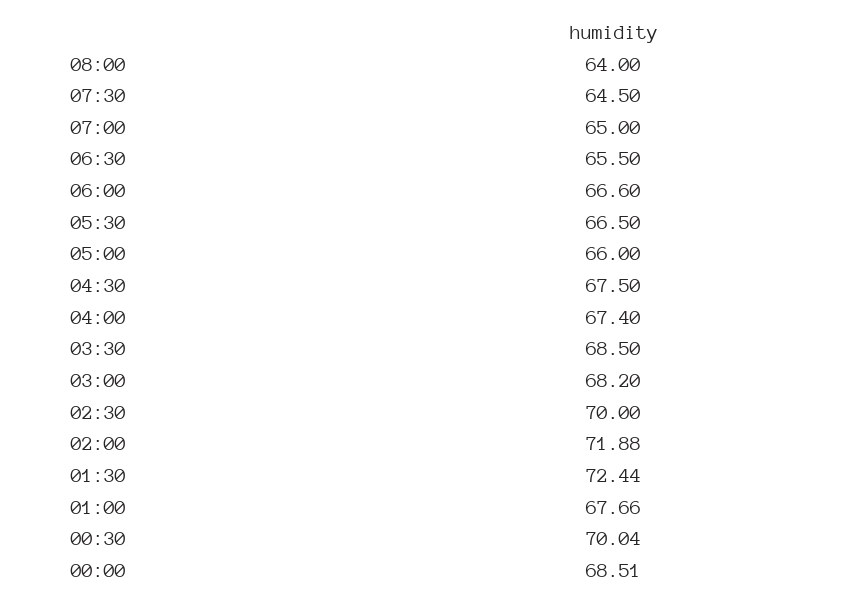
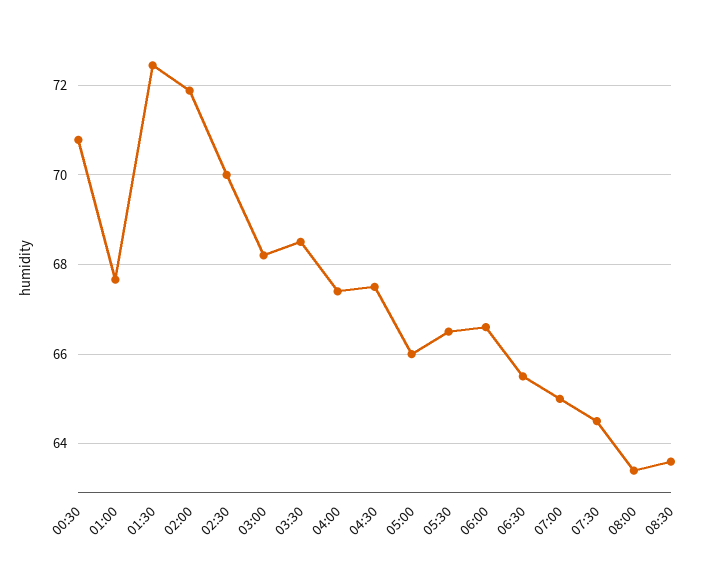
08:00: 64 -> 63.4
00:30: 70.04 -> 70.8
00:00: 68.51 -> none
08:30: none -> 63.6

